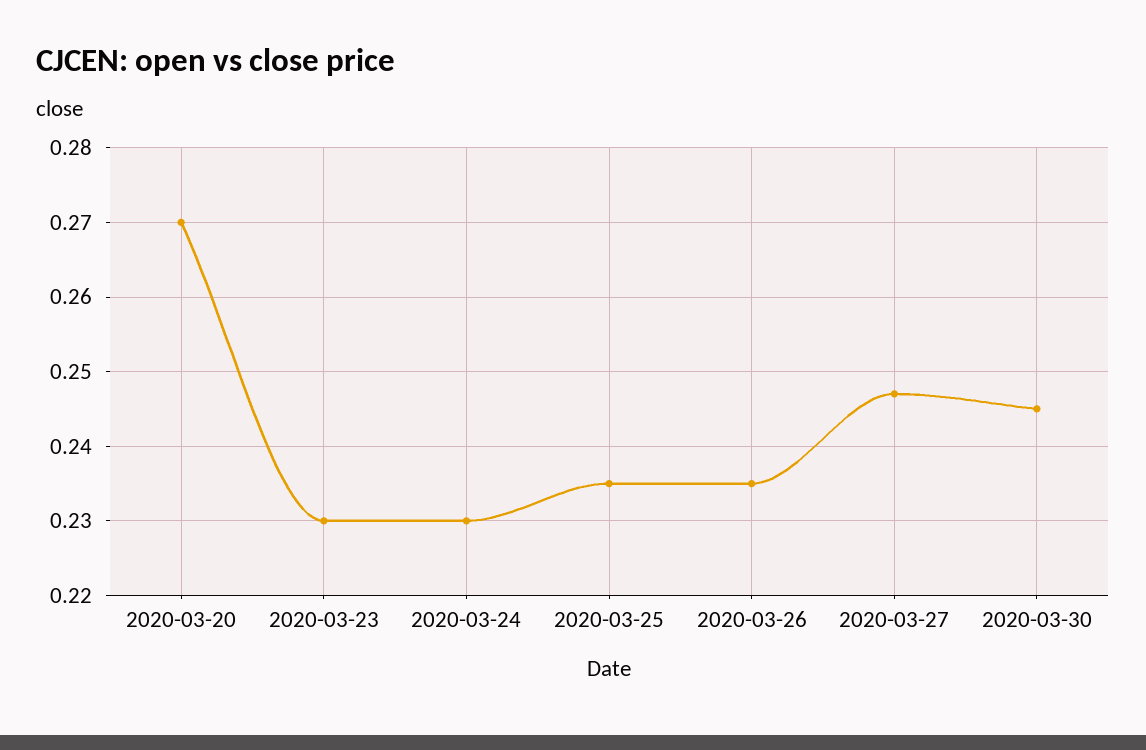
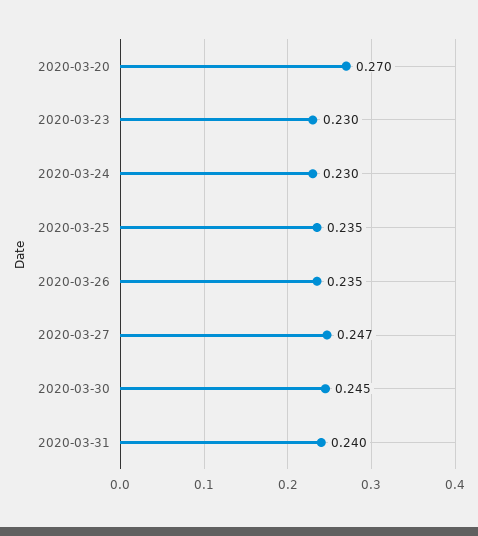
2020-03-31: none -> 0.24

